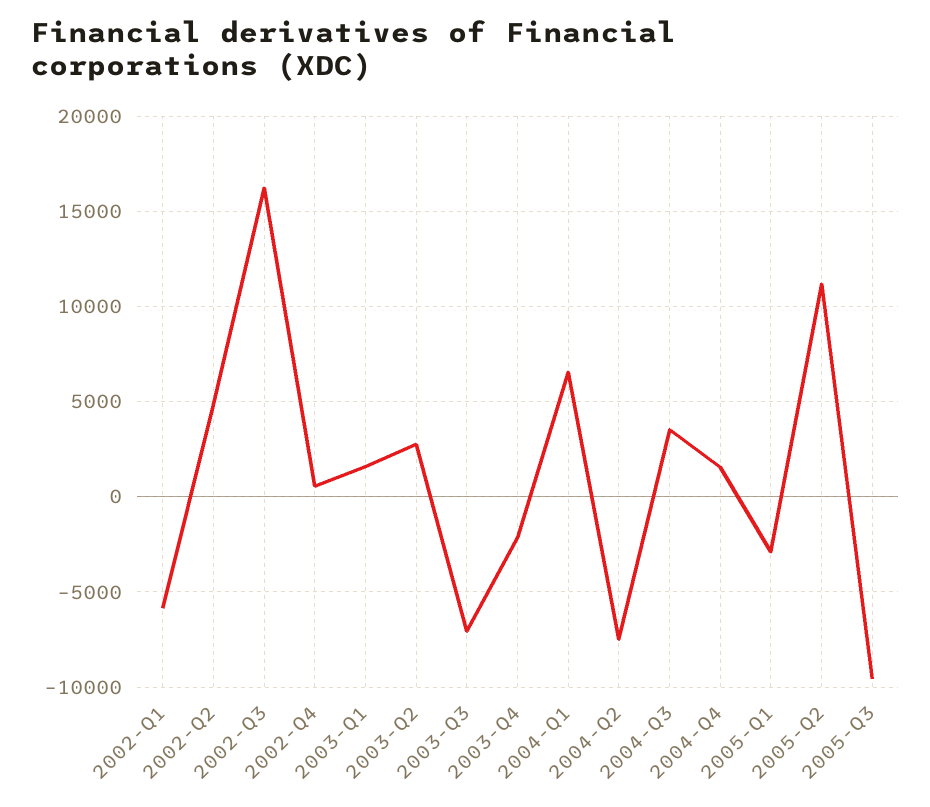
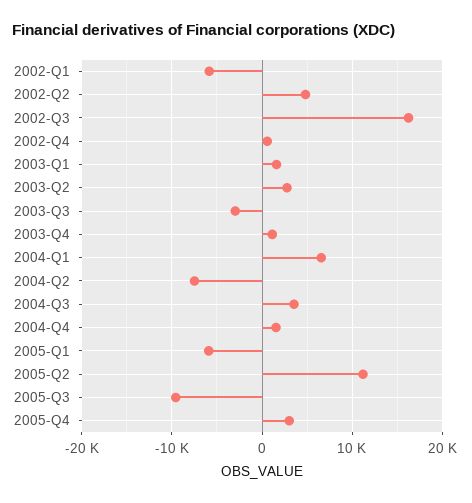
2003-Q3: -7000 -> -3000
2003-Q4: -2000 -> 1000
2005-Q1: -3000 -> -6000
2005-Q4: none -> 3000

